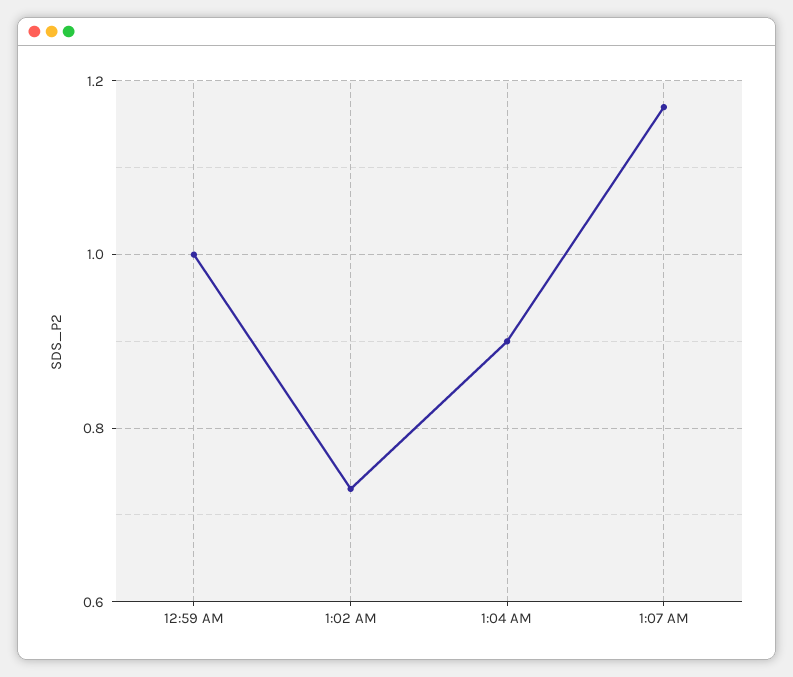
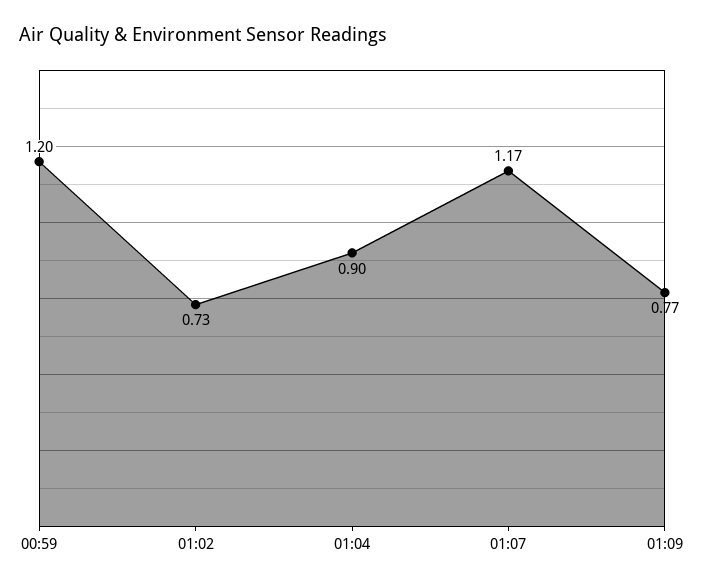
12:59 AM: 1 -> 1.2
01:09: none -> 0.77

